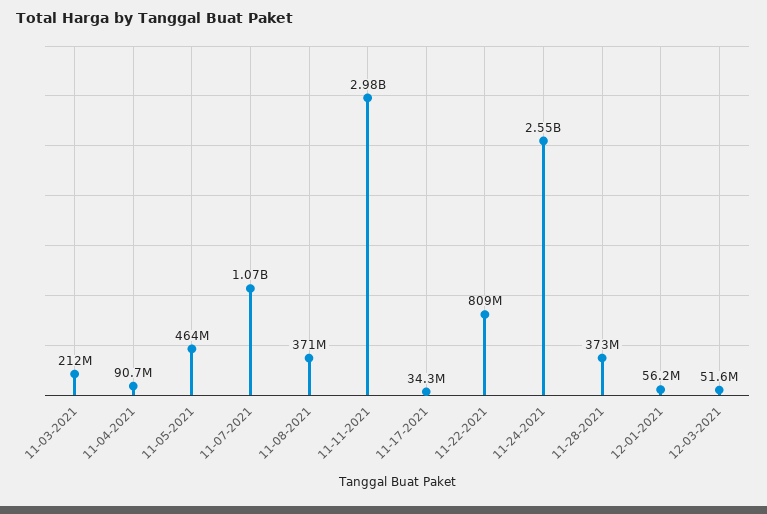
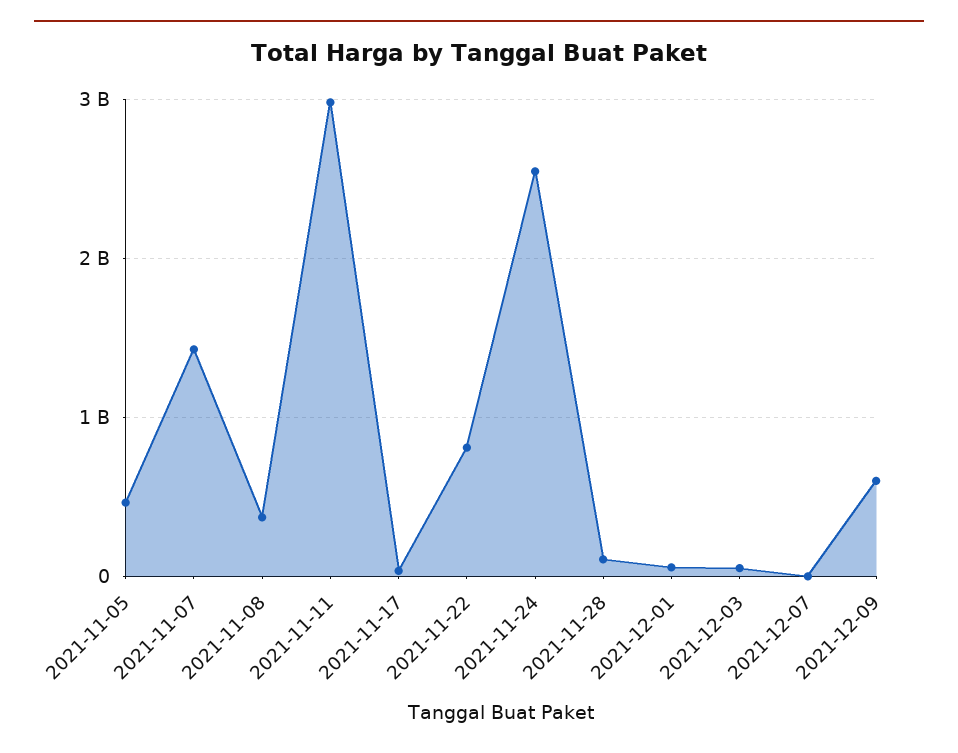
11-03-2021: 212000000 -> none
11-04-2021: 90700000 -> none
11-07-2021: 1070000000 -> 1400000000
11-28-2021: 373000000 -> 100000000
2021-12-07: none -> 0
2021-12-09: none -> 600000000

